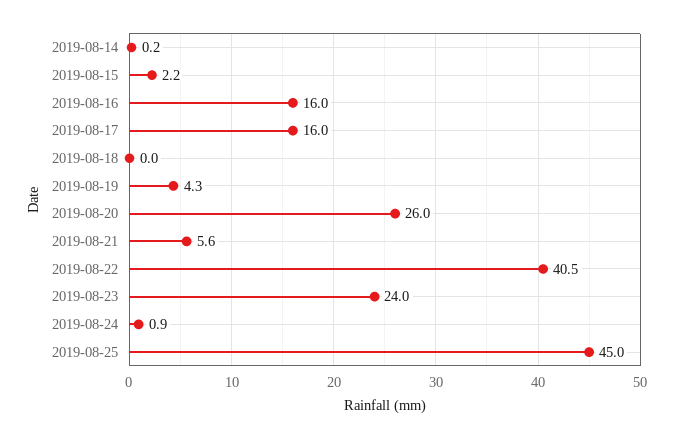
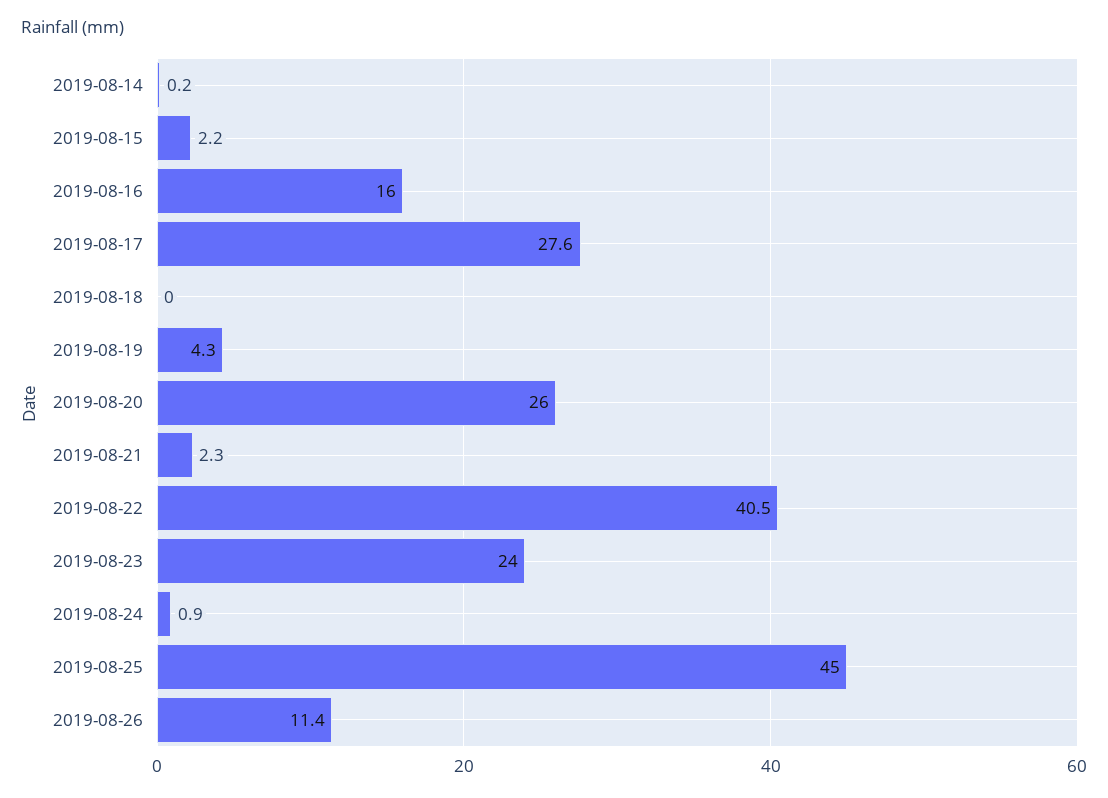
2019-08-17: 16 -> 27.6
2019-08-21: 5.6 -> 2.3
2019-08-26: none -> 11.4

